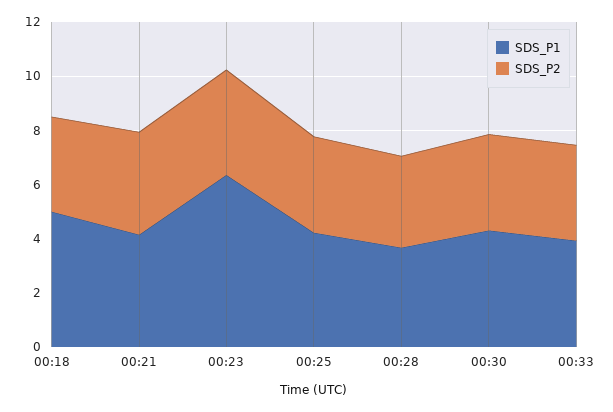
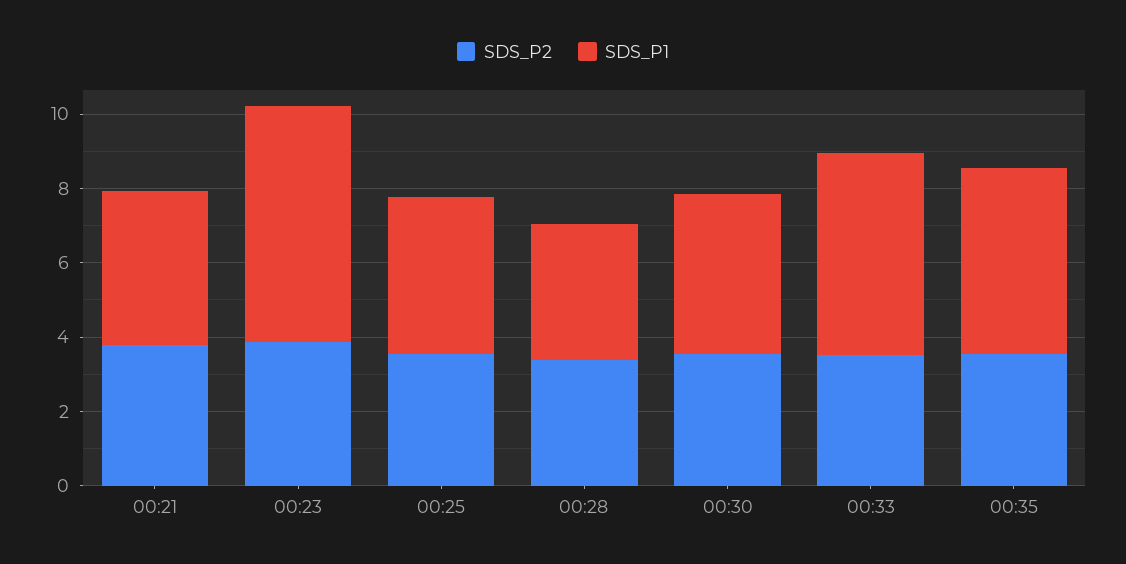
SDS_P1, 00:18: 5 -> none
SDS_P2, 00:18: 3.5 -> none
SDS_P1, 00:33: 4 -> 5.5
SDS_P2, 00:35: none -> 3.5
SDS_P1, 00:35: none -> 5

